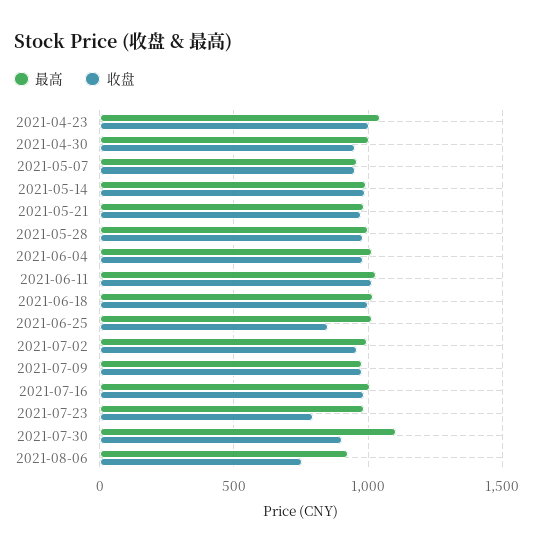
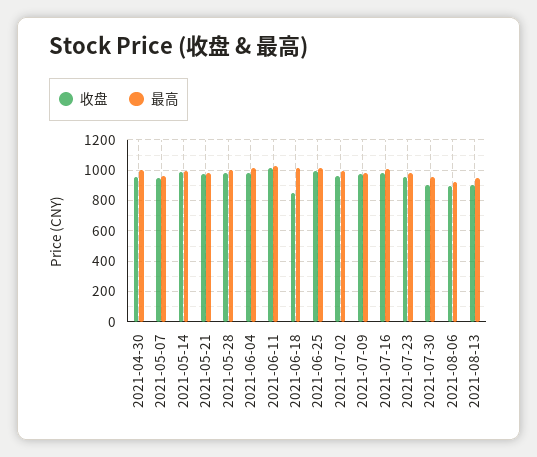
最高, 2021-04-23: 1050 -> none
收盘, 2021-04-23: 1000 -> none
收盘, 2021-06-18: 1000 -> 850
收盘, 2021-06-25: 850 -> 1000
收盘, 2021-07-23: 800 -> 950
最高, 2021-07-30: 1100 -> 950
收盘, 2021-08-06: 750 -> 900
收盘, 2021-08-13: none -> 900
最高, 2021-08-13: none -> 950

